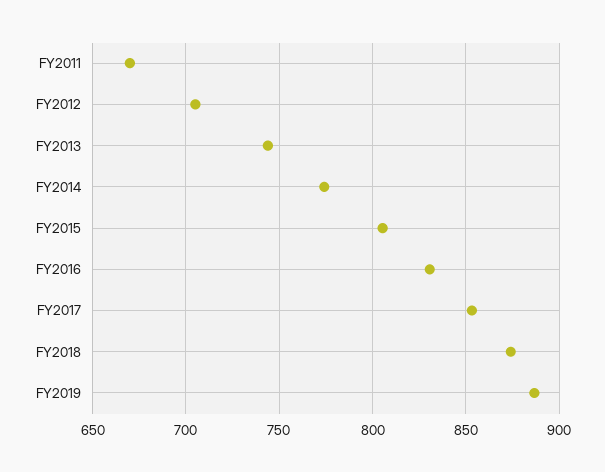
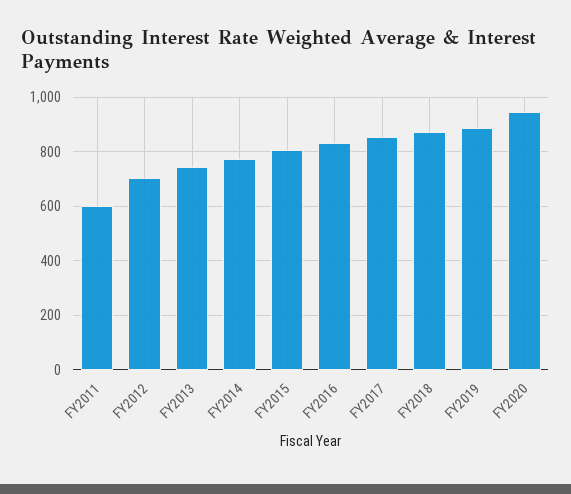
FY2011: 670 -> 600
FY2020: none -> 950

